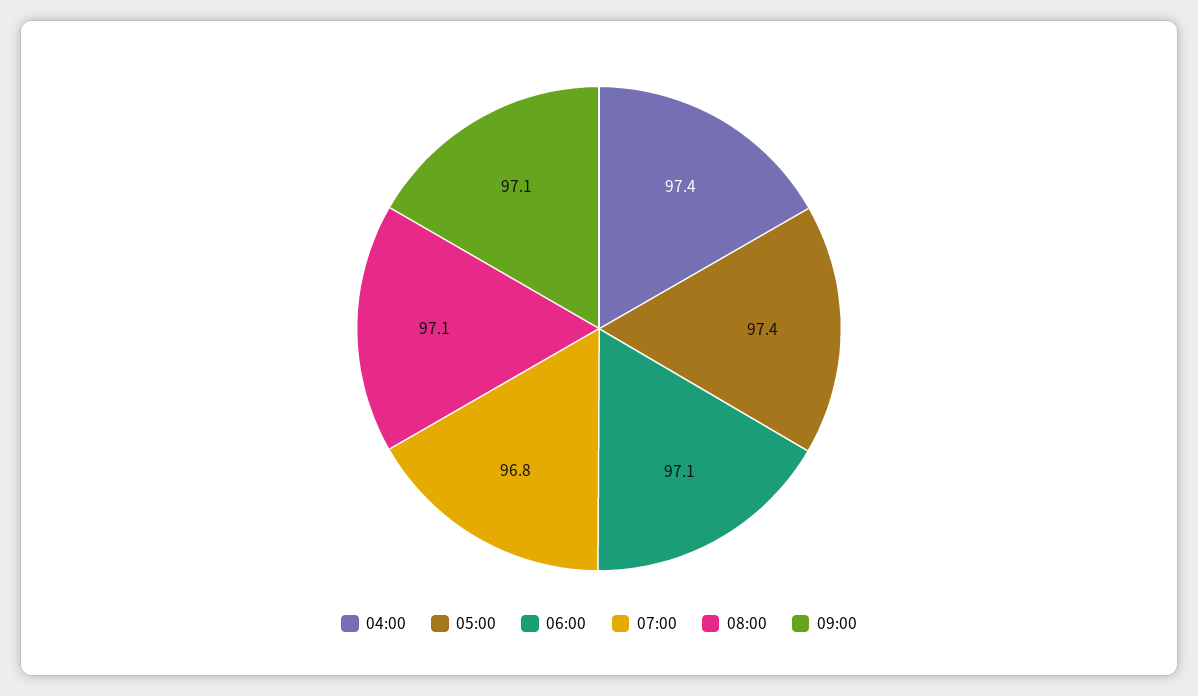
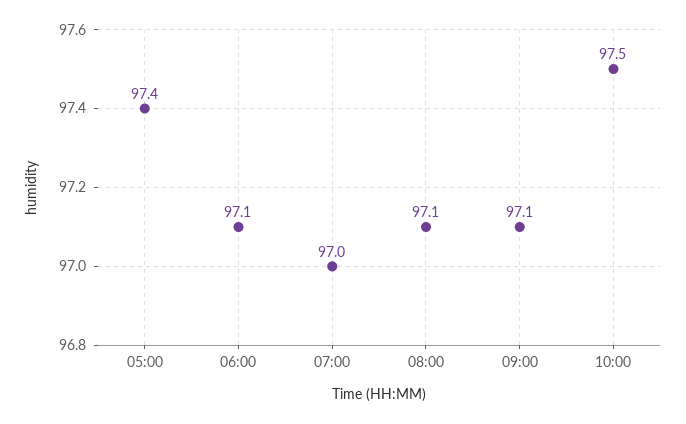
04:00: 97.4 -> none
07:00: 96.8 -> 97
10:00: none -> 97.5

